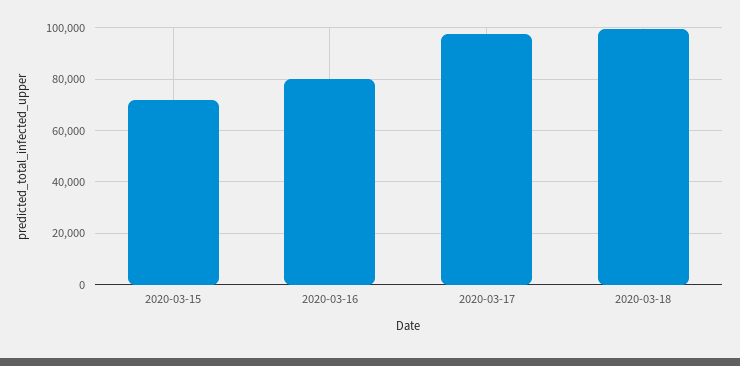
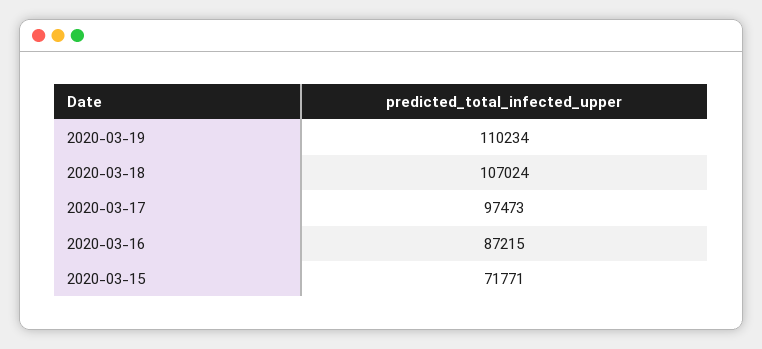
2020-03-16: 80000 -> 87215
2020-03-18: 100000 -> 107024
2020-03-19: none -> 110234

